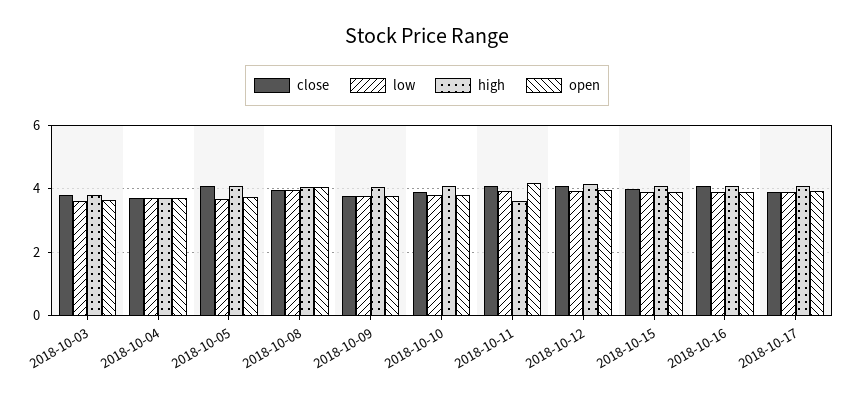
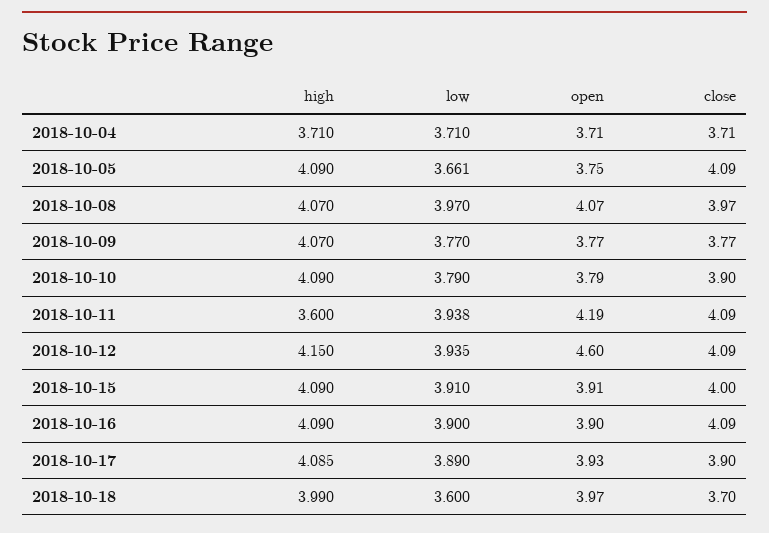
close, 2018-10-03: 3.8 -> none
low, 2018-10-03: 3.6 -> none
high, 2018-10-03: 3.8 -> none
open, 2018-10-03: 3.6 -> none
open, 2018-10-12: 4 -> 4.6
high, 2018-10-18: none -> 3.99
low, 2018-10-18: none -> 3.6
open, 2018-10-18: none -> 3.97
close, 2018-10-18: none -> 3.7

